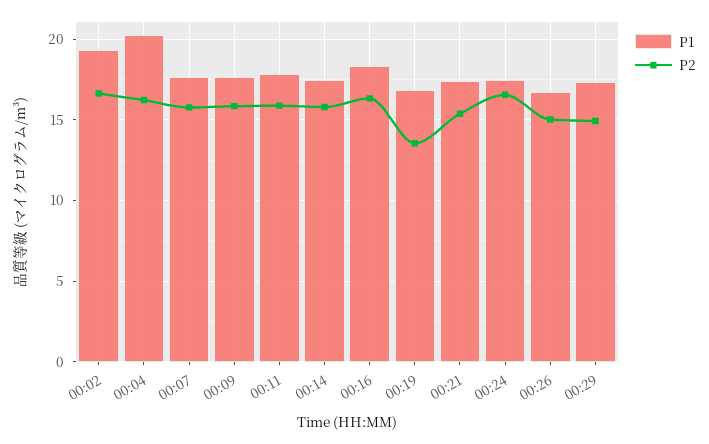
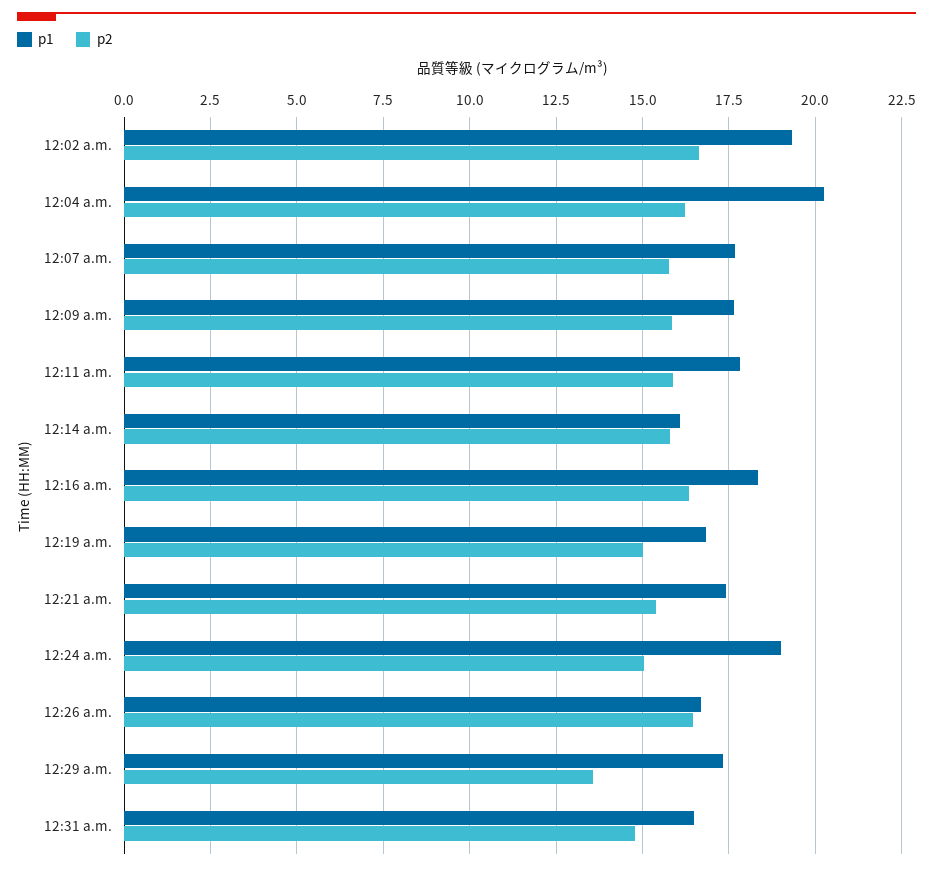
P1, 00:14: 17.5 -> 16
P2, 00:19: 13.5 -> 15
P1, 00:24: 17.5 -> 19
P2, 00:24: 16.5 -> 15
P2, 00:26: 15 -> 16.5
P2, 00:29: 15 -> 13.5
P1, 12:31 a.m.: none -> 16.5
P2, 12:31 a.m.: none -> 14.75

